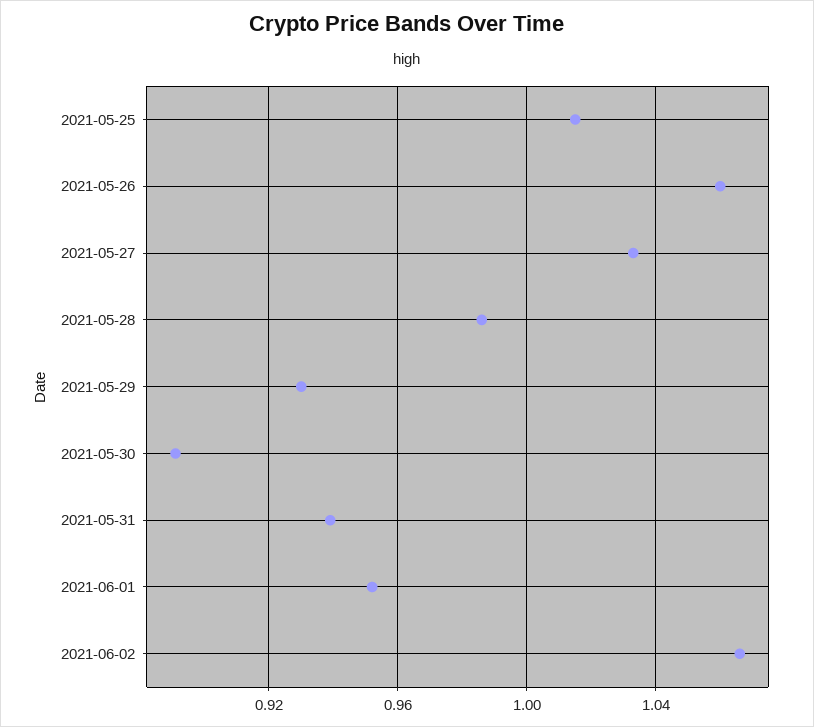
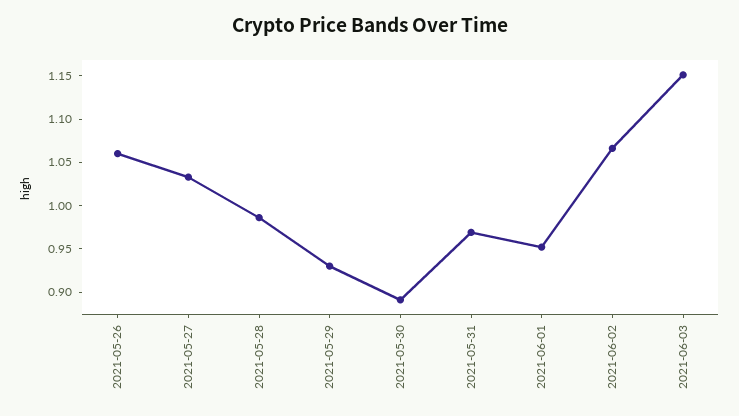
2021-05-25: 1.015 -> none
2021-05-31: 0.94 -> 0.97
2021-06-03: none -> 1.15

